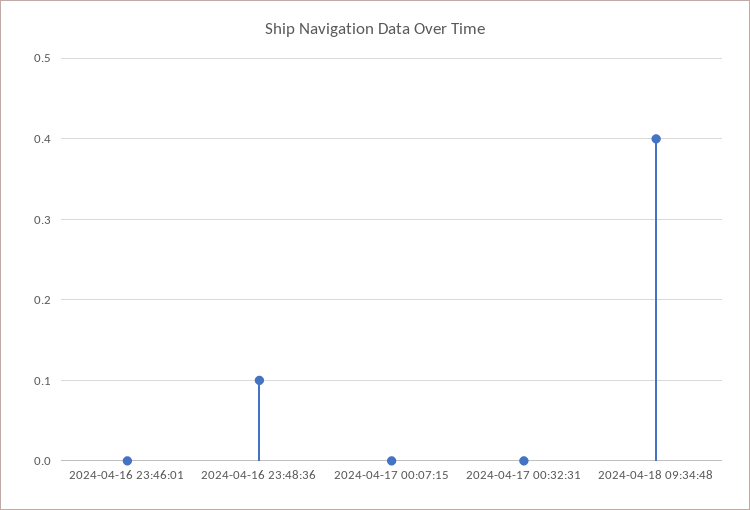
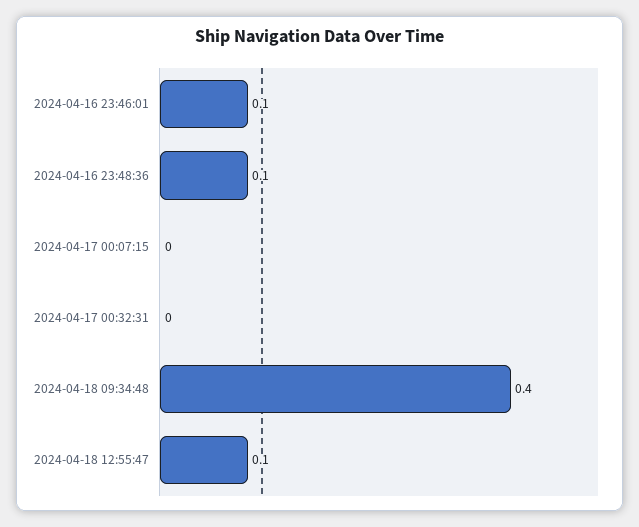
2024-04-16 23:46:01: 0 -> 0.1
2024-04-18 12:55:47: none -> 0.1

